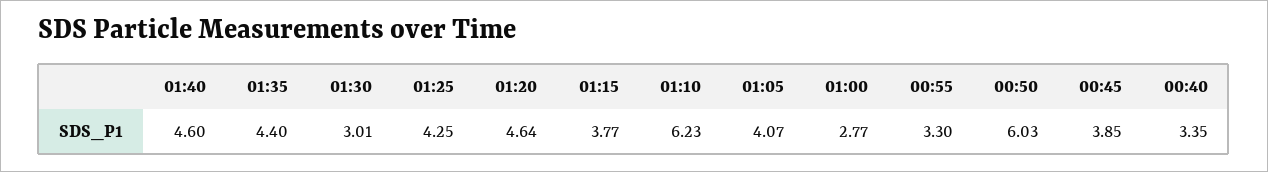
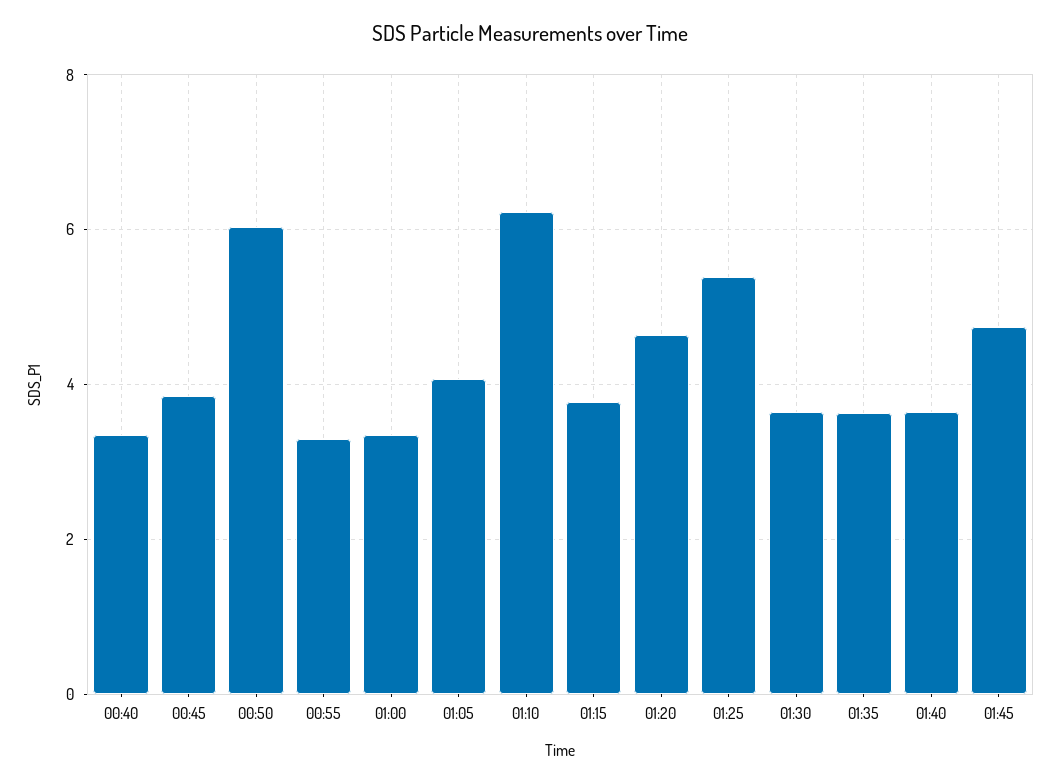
01:40: 4.6 -> 3.6
01:35: 4.4 -> 3.6
01:30: 3.01 -> 3.6
01:25: 4.25 -> 5.4
01:00: 2.77 -> 3.4
01:45: none -> 4.8

